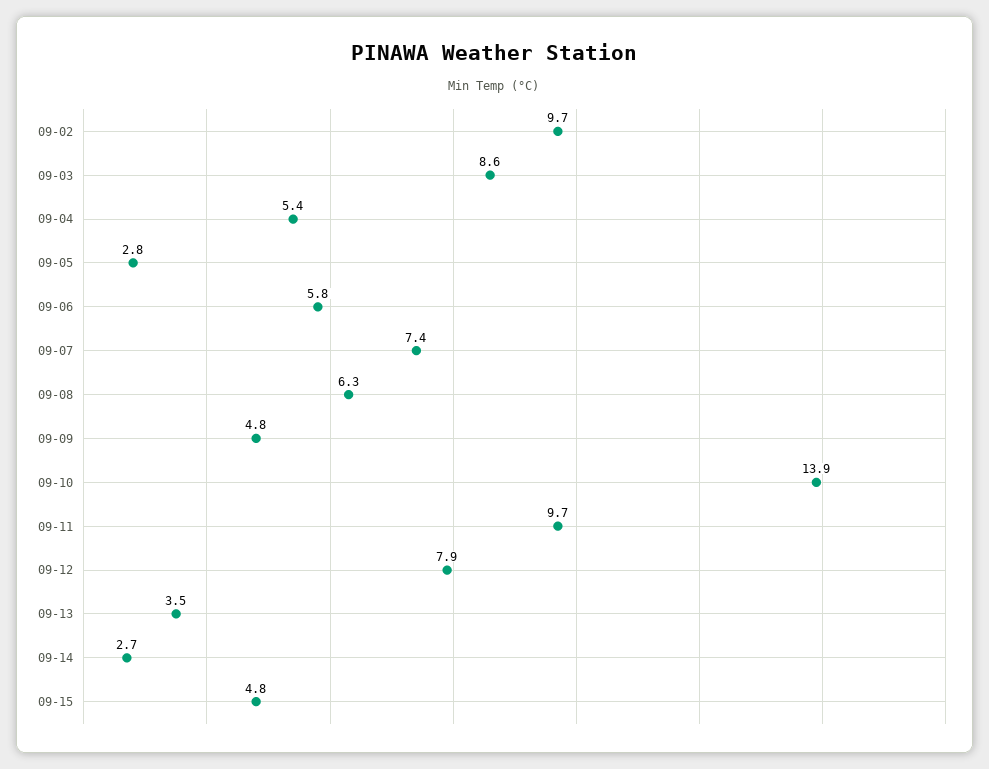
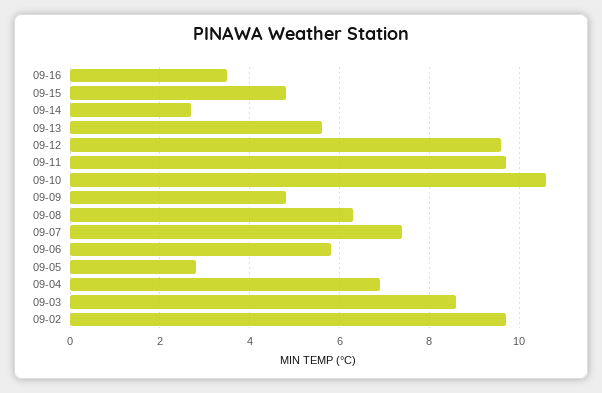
09-04: 5.4 -> 7
09-10: 13.9 -> 10.5
09-12: 7.9 -> 9.5
09-13: 3.5 -> 5.5
09-16: none -> 3.5

